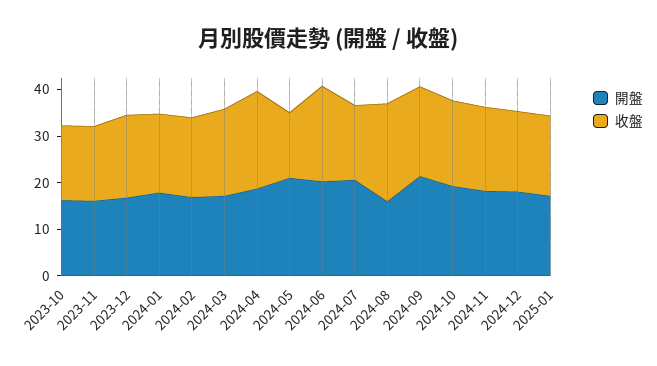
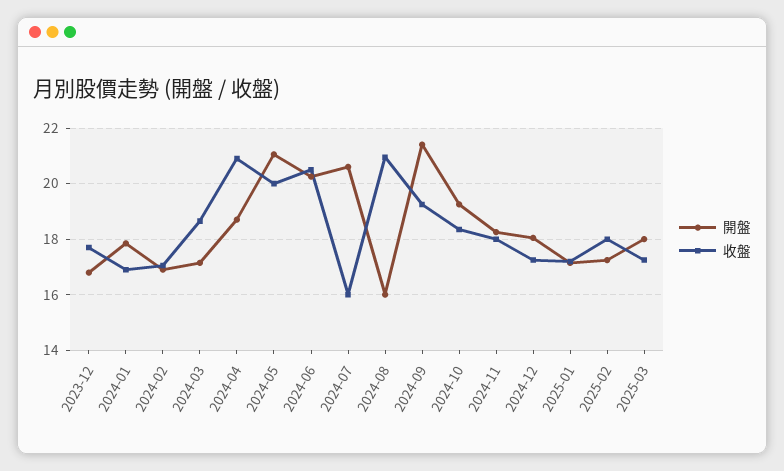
開盤, 2023-10: 16 -> none
收盤, 2023-10: 16 -> none
開盤, 2023-11: 16 -> none
收盤, 2023-11: 16 -> none
收盤, 2024-05: 14 -> 20
開盤, 2025-02: none -> 17.25
收盤, 2025-02: none -> 18
開盤, 2025-03: none -> 18
收盤, 2025-03: none -> 17.25

